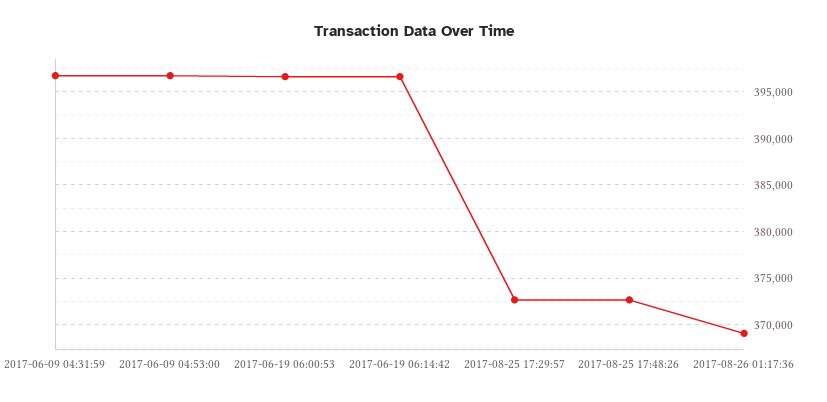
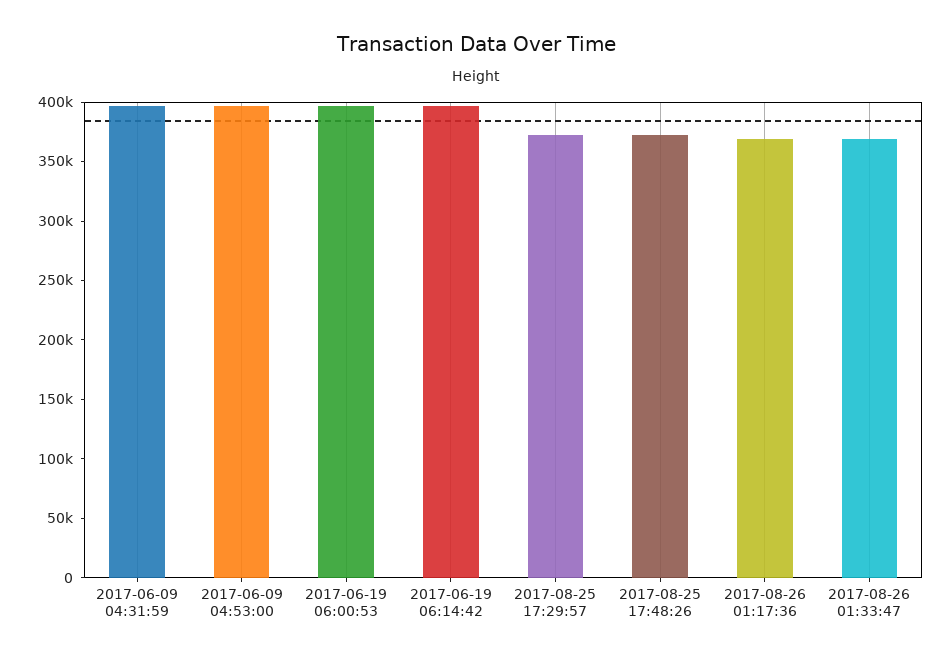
2017-08-26 01:33:47: none -> 370000

